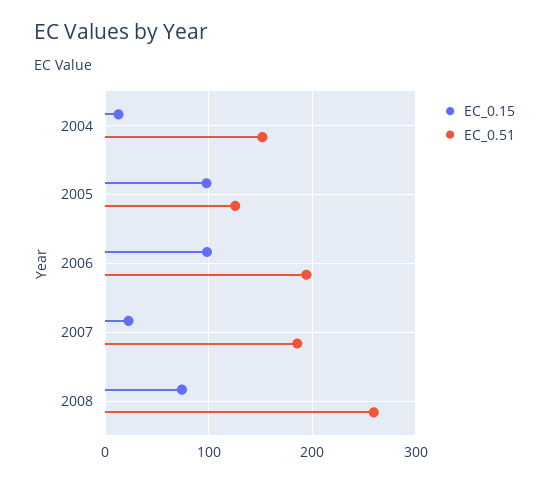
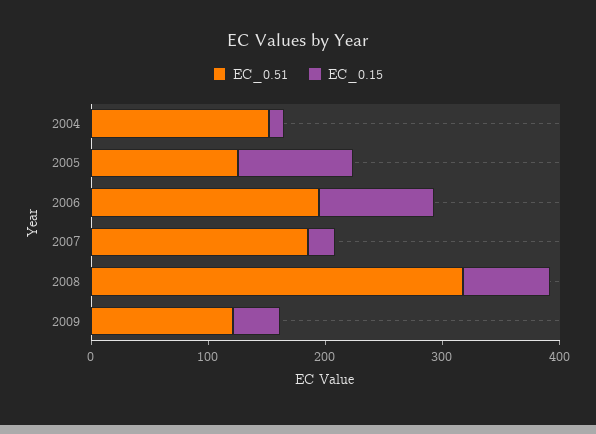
EC_0.51, 2008: 260 -> 320
EC_0.51, 2009: none -> 120
EC_0.15, 2009: none -> 40

